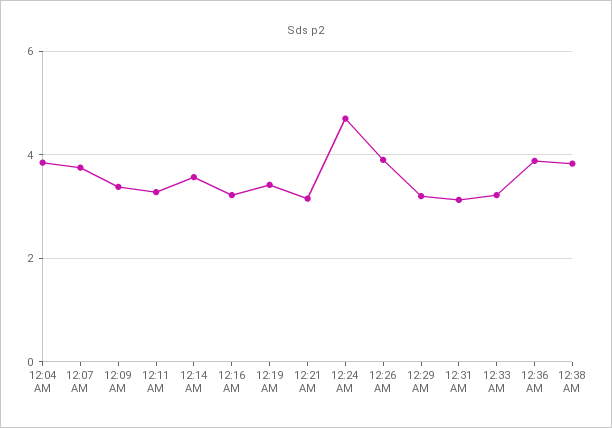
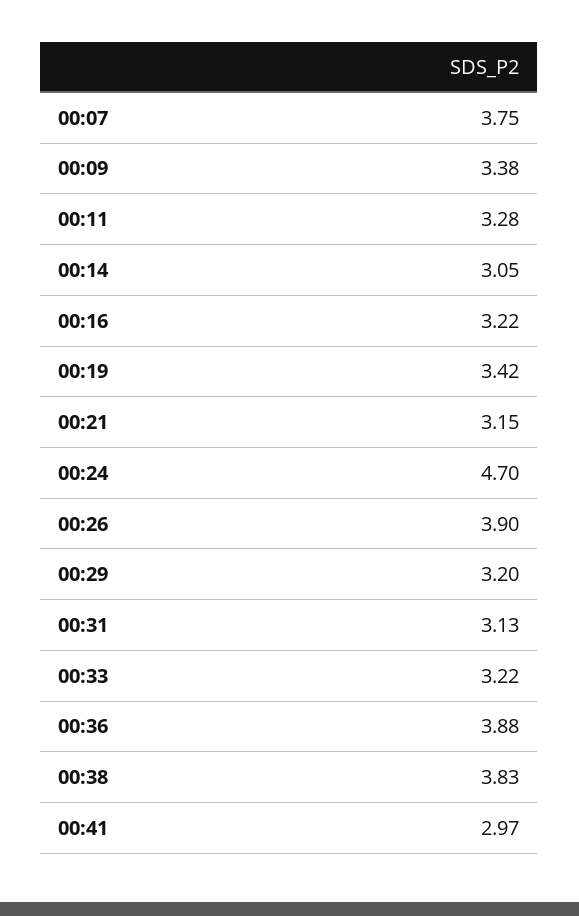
12:04 AM: 3.8 -> none
12:14 AM: 3.6 -> 3.05
00:41: none -> 2.97

